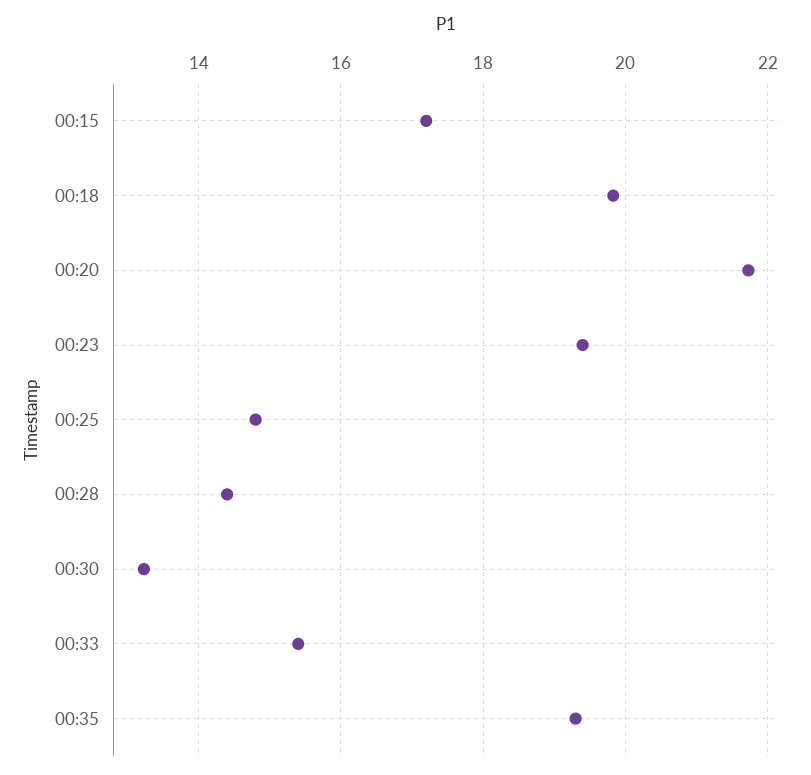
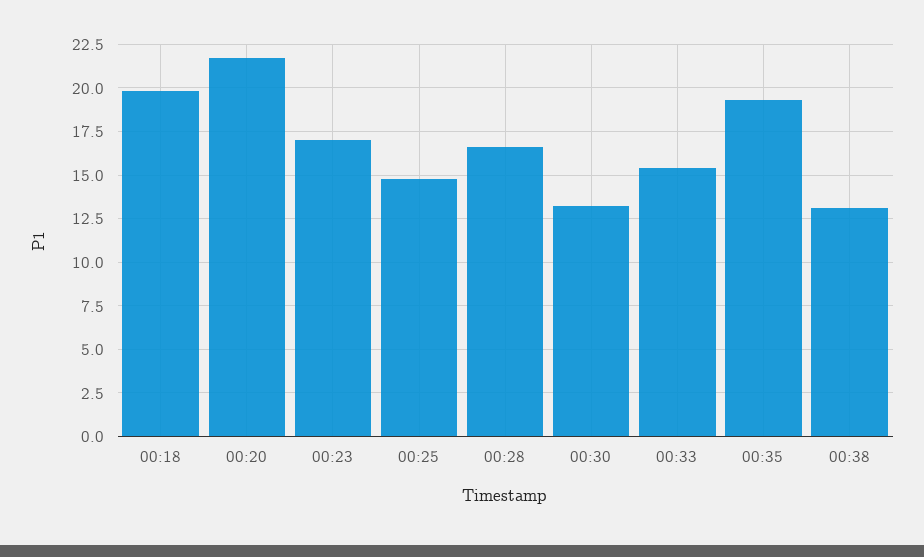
00:15: 17.2 -> none
00:23: 19.4 -> 17
00:28: 14.4 -> 16.5
00:38: none -> 13

